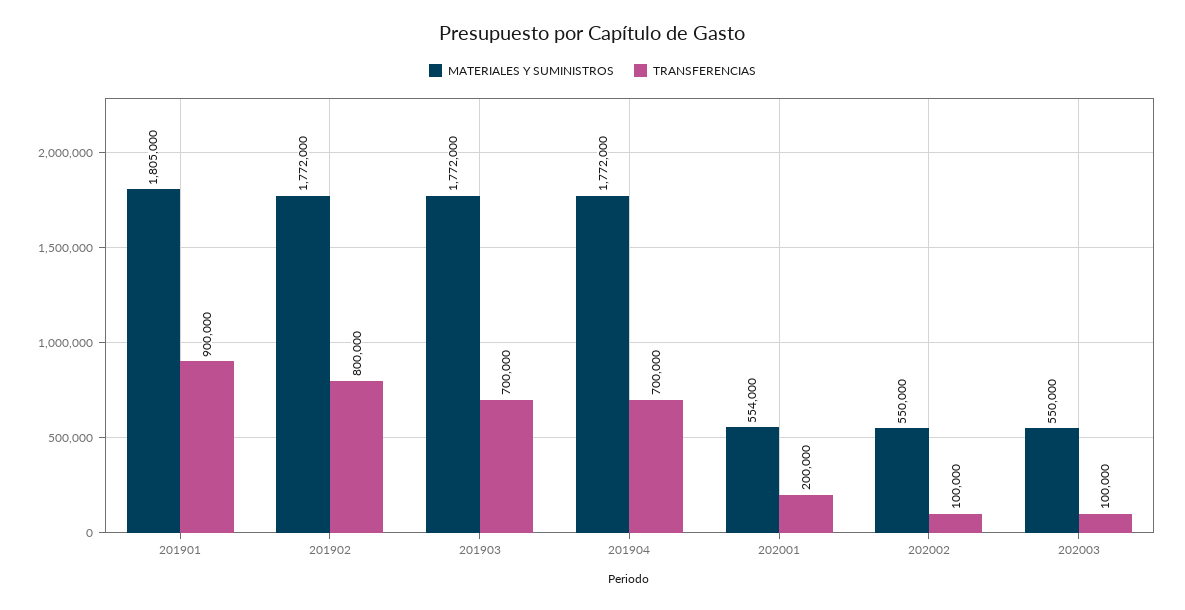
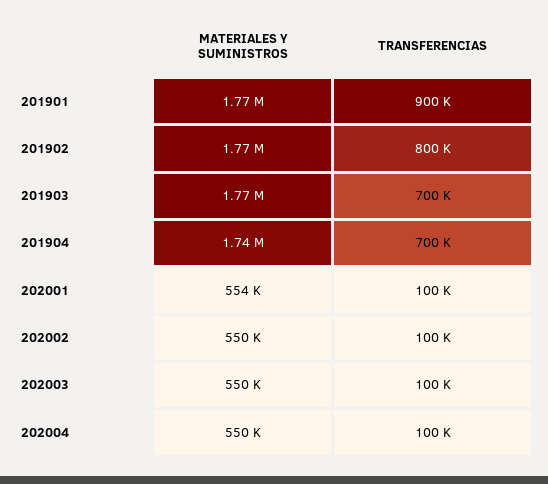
MATERIALES Y SUMINISTROS, 201901: 1805000 -> 1770000
MATERIALES Y SUMINISTROS, 201904: 1772000 -> 1740000
TRANSFERENCIAS, 202001: 200000 -> 100000
MATERIALES Y SUMINISTROS, 202004: none -> 550000
TRANSFERENCIAS, 202004: none -> 100000

